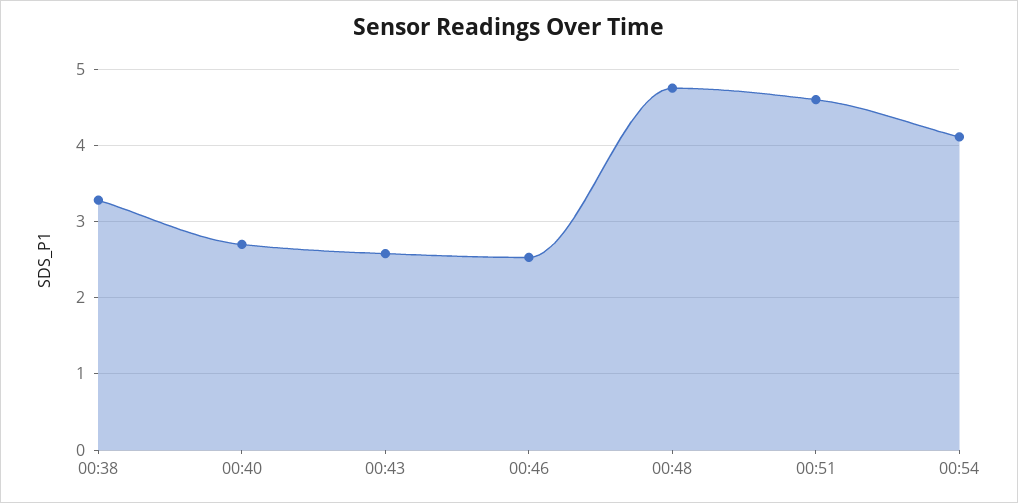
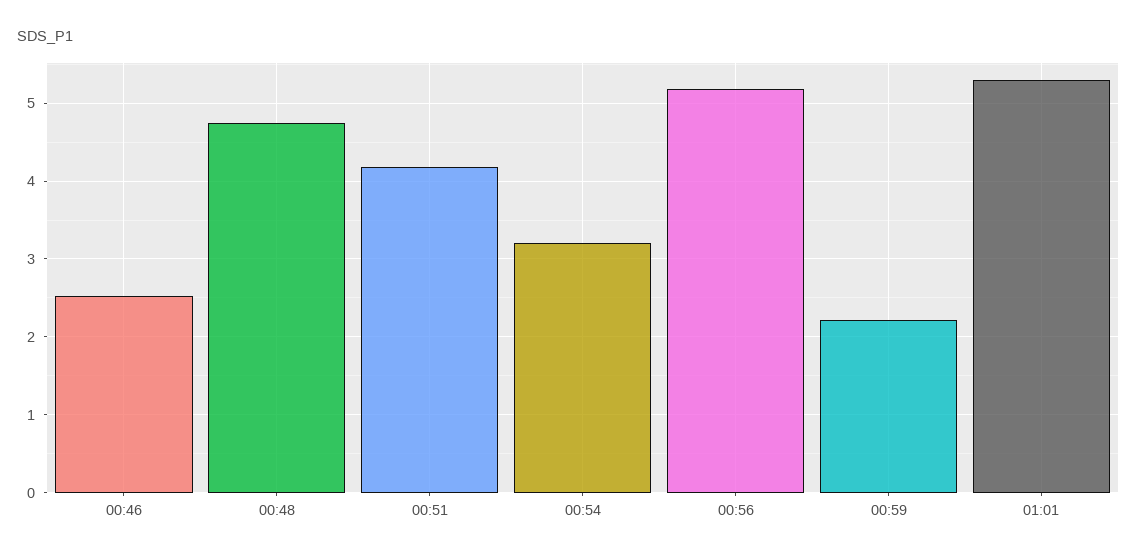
00:38: 3.3 -> none
00:40: 2.7 -> none
00:43: 2.6 -> none
00:51: 4.6 -> 4.2
00:54: 4.1 -> 3.2
00:56: none -> 5.2
00:59: none -> 2.2
01:01: none -> 5.3

